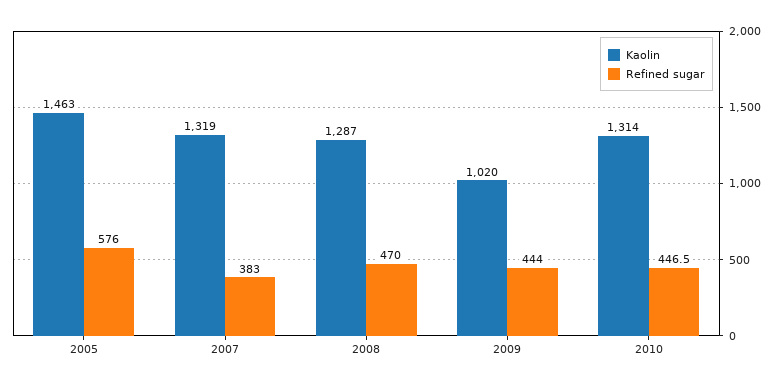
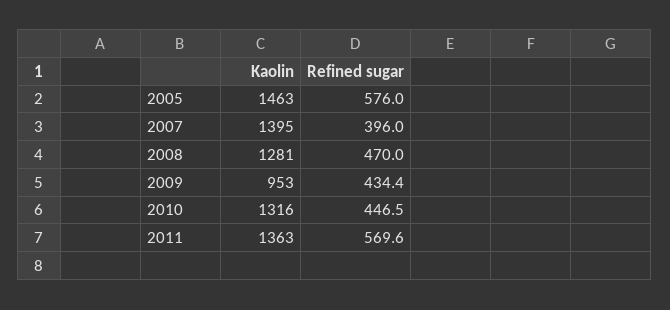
Kaolin, 2007: 1319 -> 1395
Refined sugar, 2007: 383 -> 396
Kaolin, 2008: 1287 -> 1281
Kaolin, 2009: 1020 -> 953
Refined sugar, 2009: 444 -> 434.4
Kaolin, 2010: 1314 -> 1316
Kaolin, 2011: none -> 1363
Refined sugar, 2011: none -> 569.6

